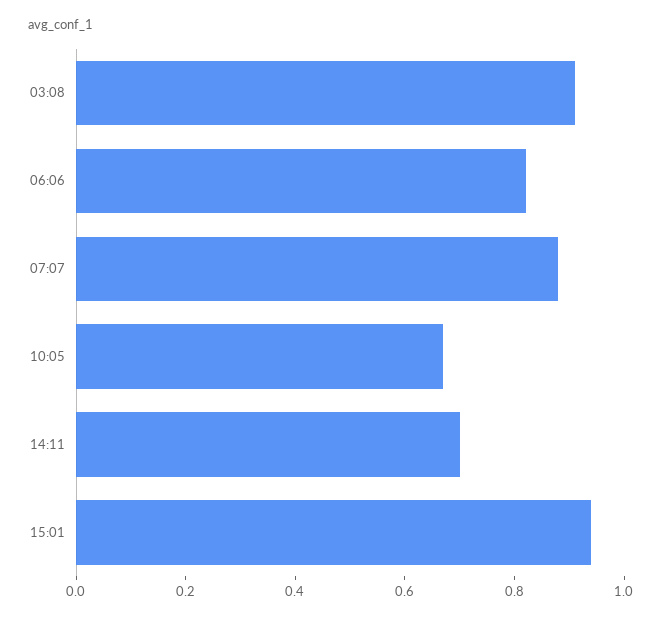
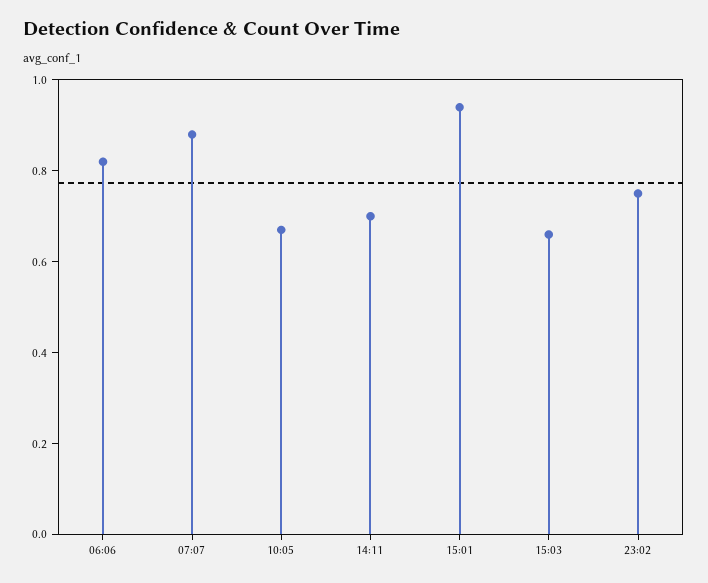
03:08: 0.9 -> none
15:03: none -> 0.65
23:02: none -> 0.75

